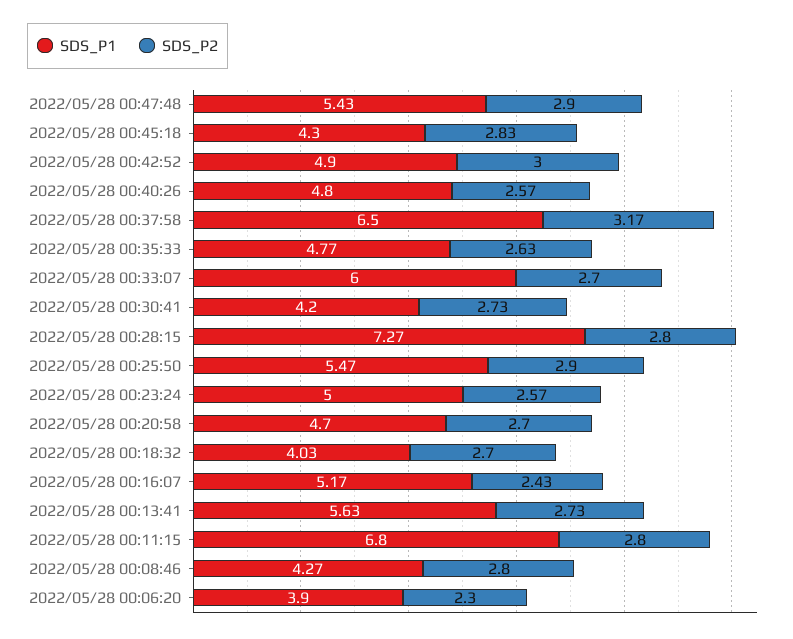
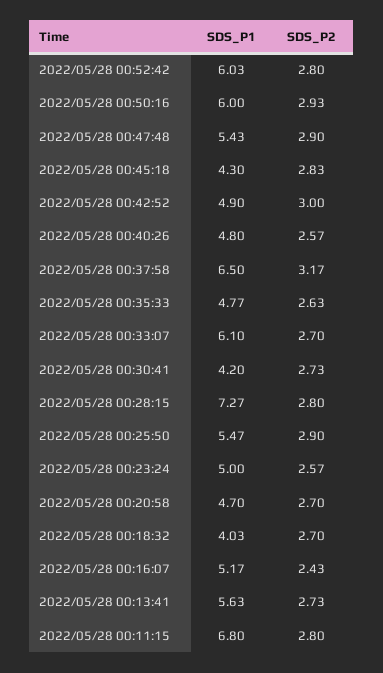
SDS_P1, 2022/05/28 00:33:07: 6 -> 6.1
SDS_P1, 2022/05/28 00:08:46: 4.27 -> none
SDS_P2, 2022/05/28 00:08:46: 2.8 -> none
SDS_P1, 2022/05/28 00:06:20: 3.9 -> none
SDS_P2, 2022/05/28 00:06:20: 2.3 -> none
SDS_P1, 2022/05/28 00:52:42: none -> 6.03
SDS_P2, 2022/05/28 00:52:42: none -> 2.8
SDS_P1, 2022/05/28 00:50:16: none -> 6
SDS_P2, 2022/05/28 00:50:16: none -> 2.93

